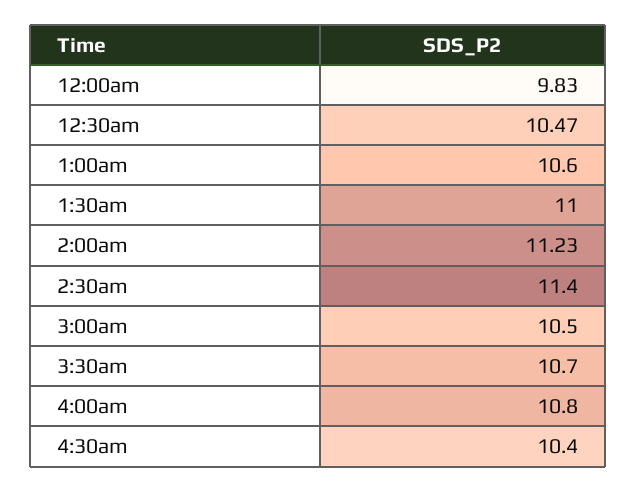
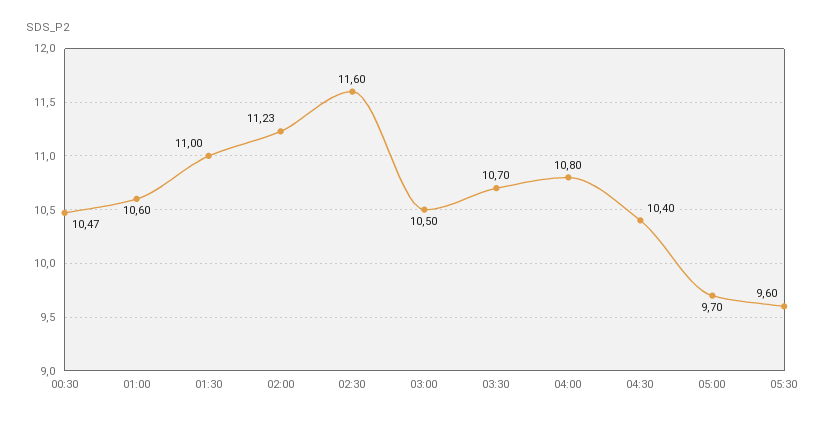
12:00am: 9.83 -> none
2:30am: 11.4 -> 11.6
05:00: none -> 9.7
05:30: none -> 9.6

